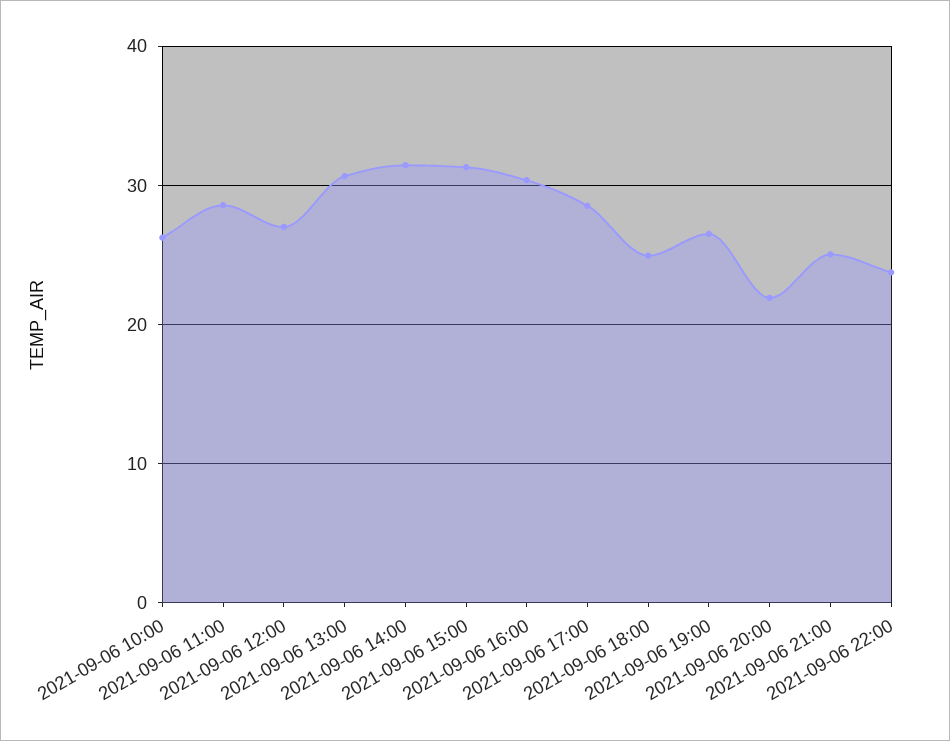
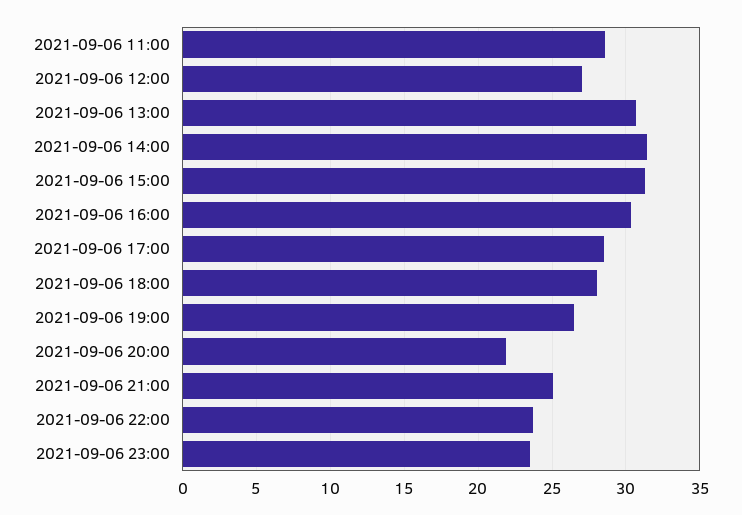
2021-09-06 10:00: 26 -> none
2021-09-06 18:00: 25 -> 28
2021-09-06 23:00: none -> 23.5

